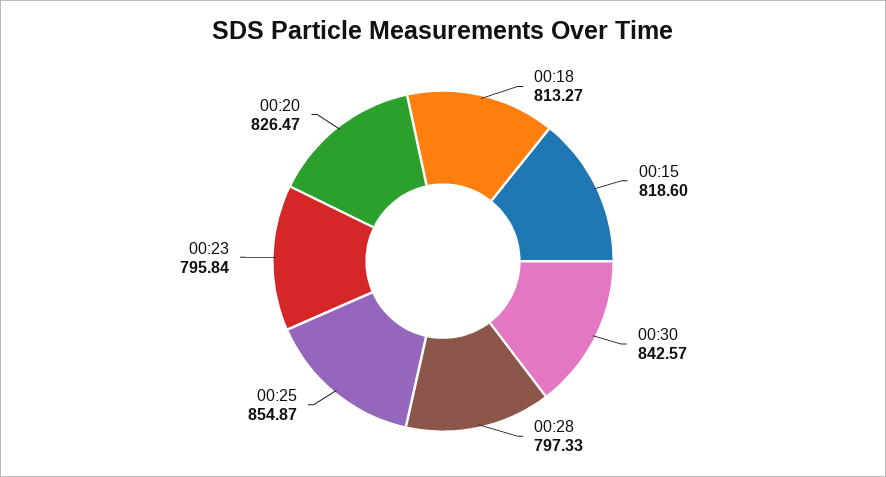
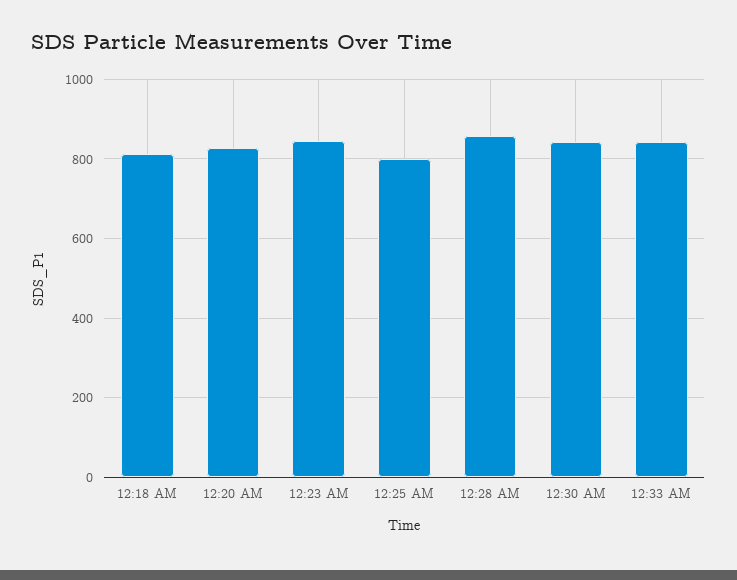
00:15: 818.6 -> none
00:28: 797.33 -> 860
00:25: 854.87 -> 800
00:23: 795.84 -> 840
12:33 AM: none -> 840

